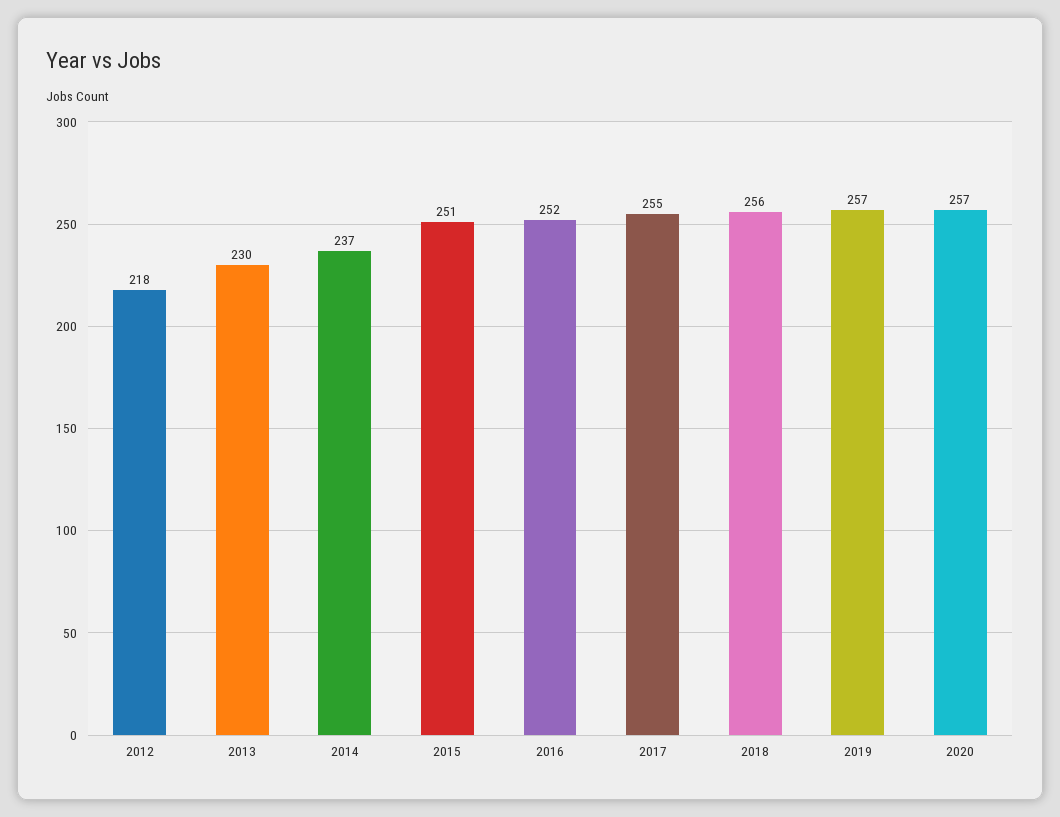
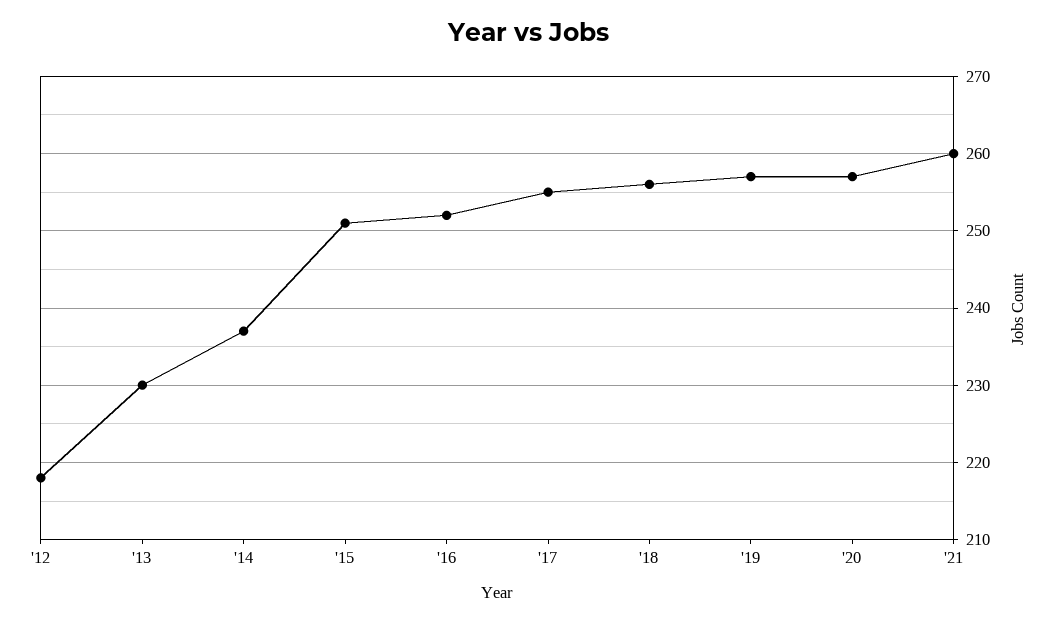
'21: none -> 260

